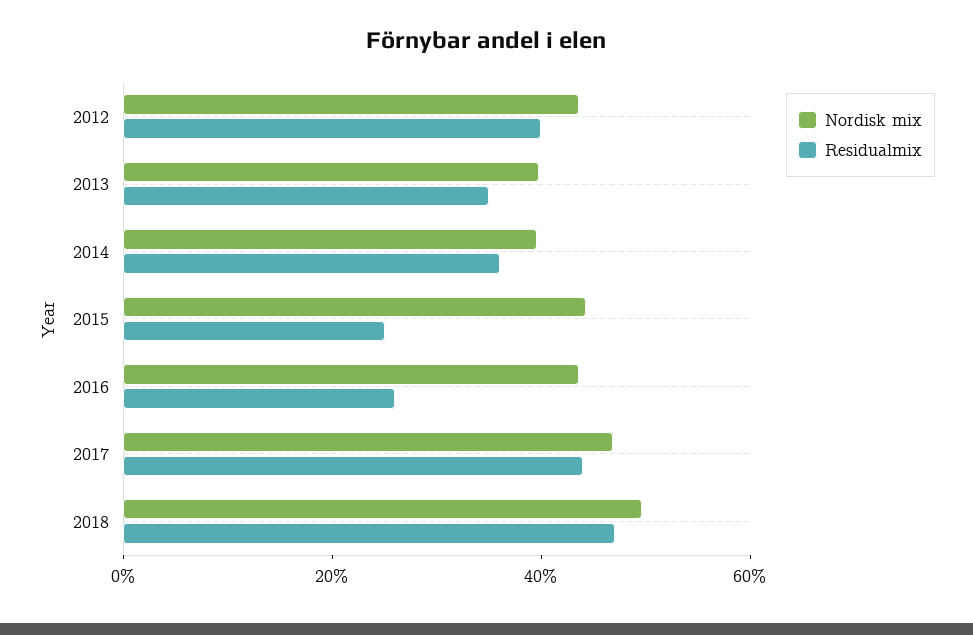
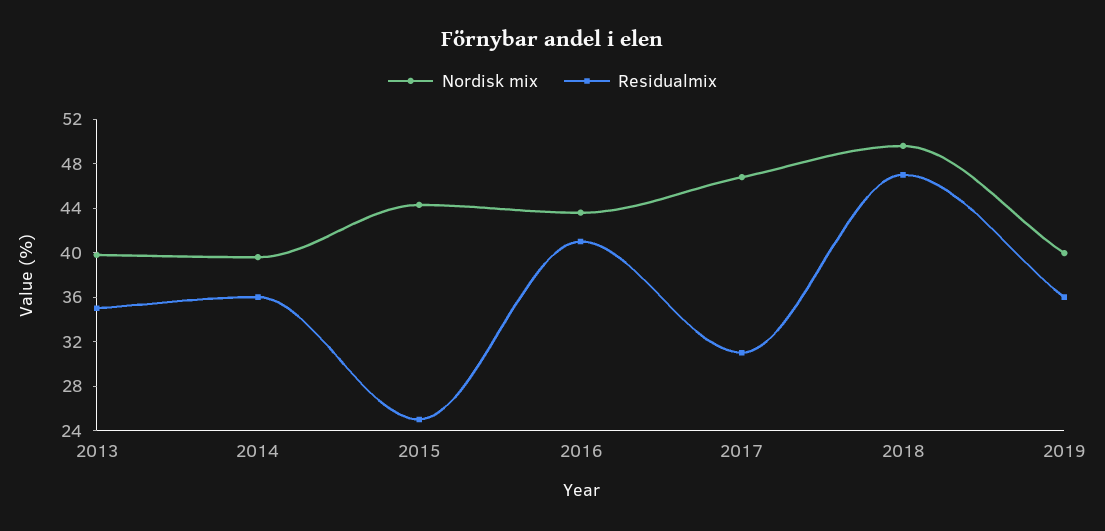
Nordisk mix, 2012: 45 -> none
Residualmix, 2012: 40 -> none
Residualmix, 2016: 25 -> 41
Residualmix, 2017: 45 -> 31
Nordisk mix, 2019: none -> 40
Residualmix, 2019: none -> 36

